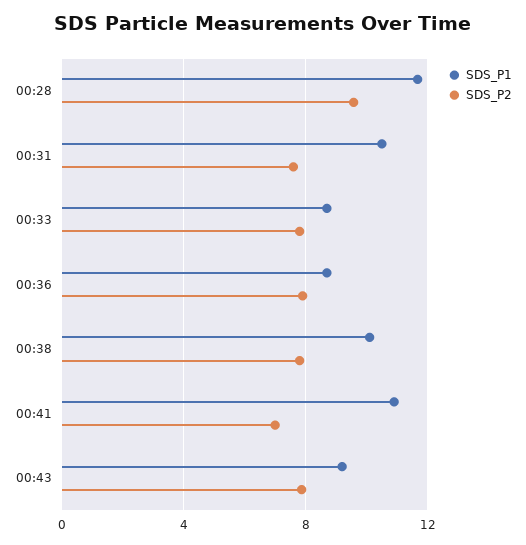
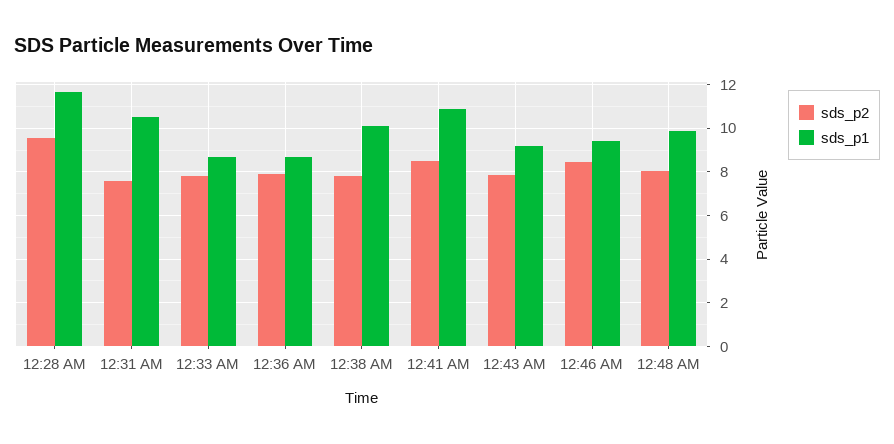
SDS_P2, 00:41: 7 -> 8.5
SDS_P2, 12:46 AM: none -> 8.5
SDS_P1, 12:46 AM: none -> 9.5
SDS_P2, 12:48 AM: none -> 8
SDS_P1, 12:48 AM: none -> 10

